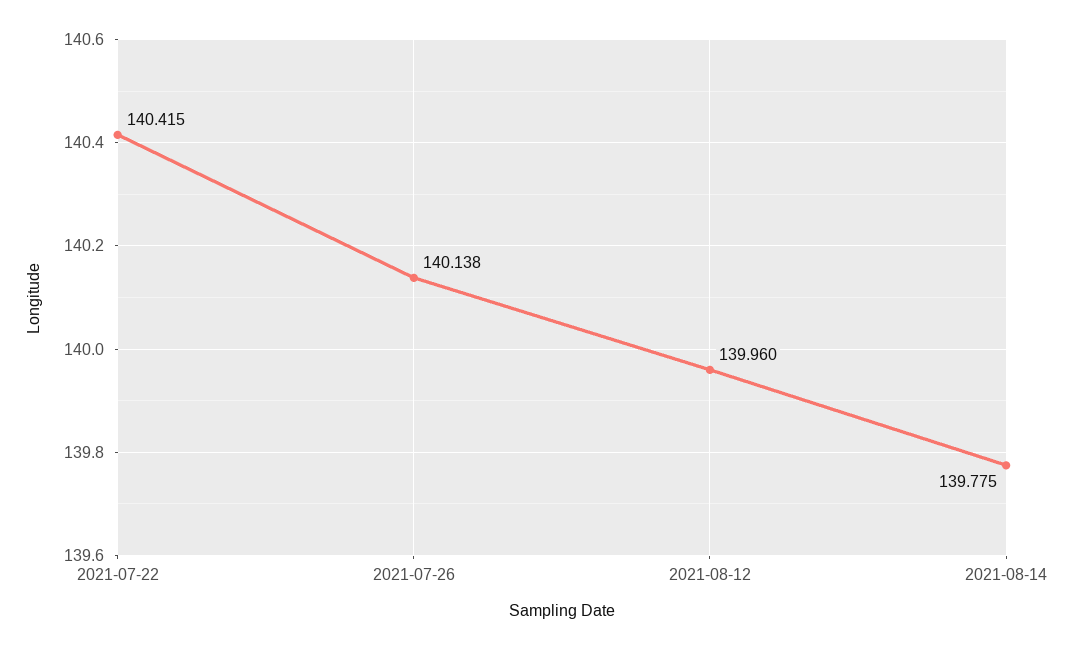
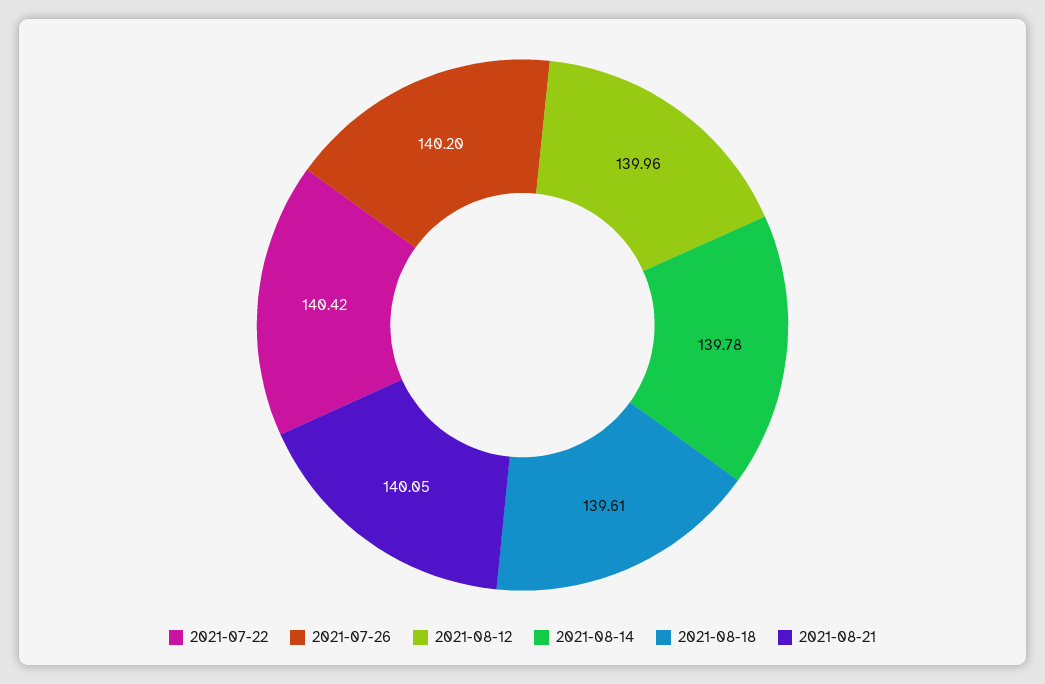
2021-07-26: 140.138 -> 140.2
2021-08-18: none -> 139.61
2021-08-21: none -> 140.05

